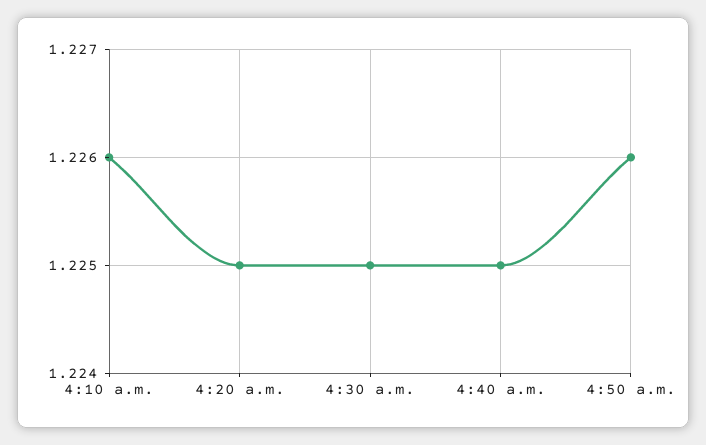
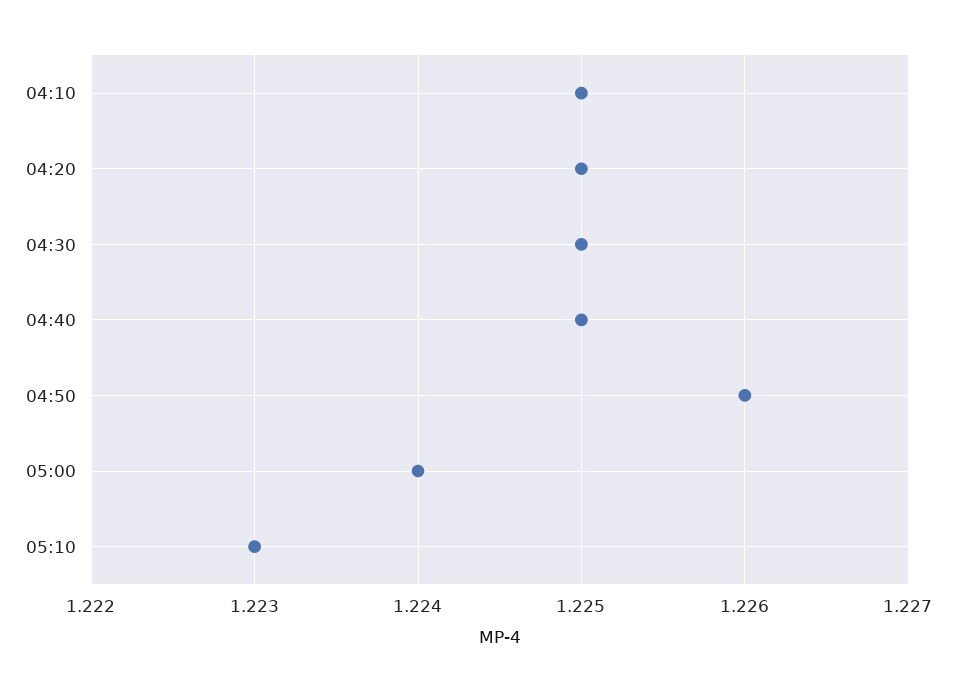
4:10 a.m.: 1.226 -> 1.225
05:00: none -> 1.224
05:10: none -> 1.223

